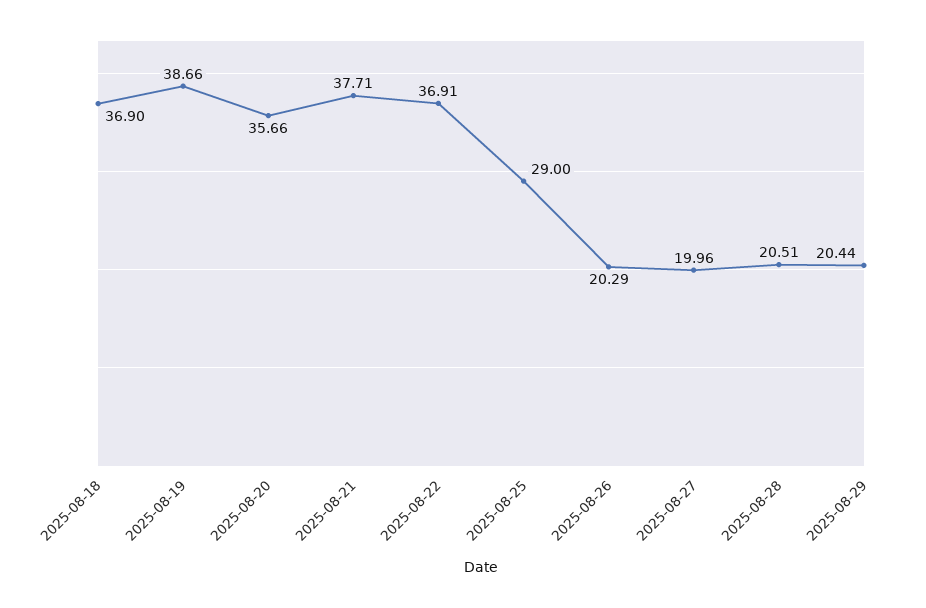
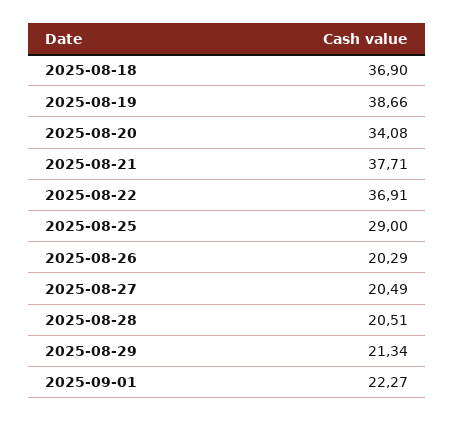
2025-08-20: 35.66 -> 34.08
2025-08-27: 19.96 -> 20.49
2025-08-29: 20.44 -> 21.34
2025-09-01: none -> 22.27

